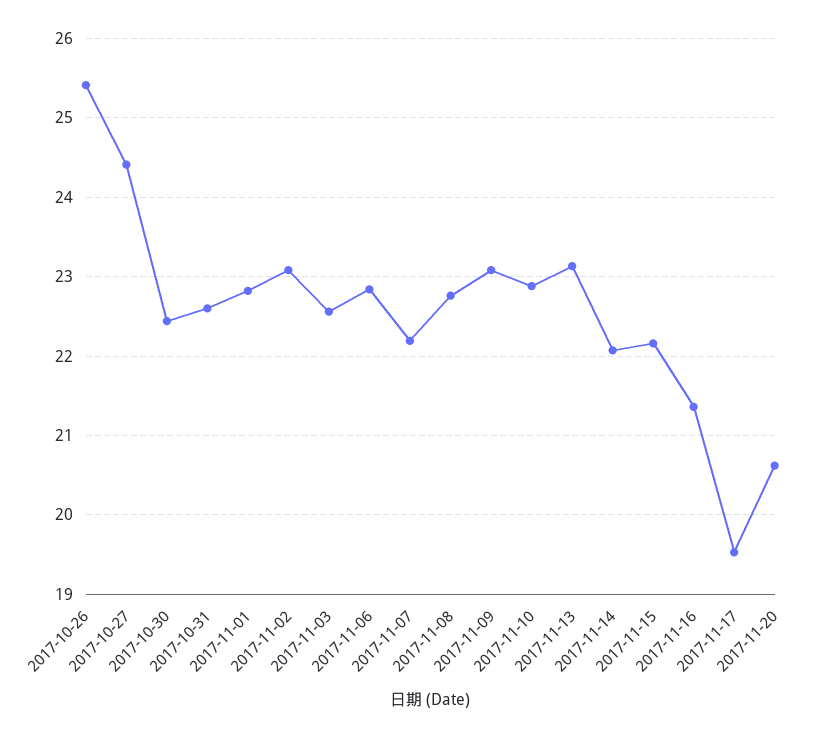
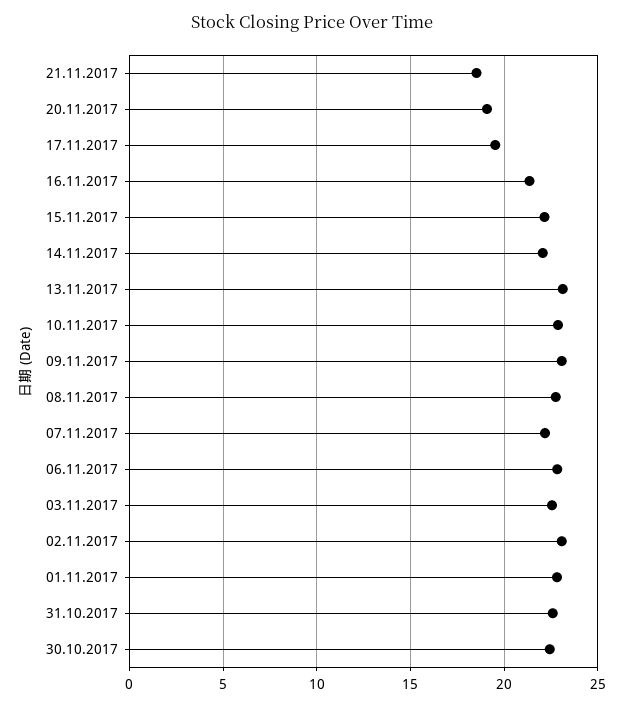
2017-10-26: 25.4 -> none
2017-10-27: 24.4 -> none
2017-11-20: 20.6 -> 19
21.11.2017: none -> 18.5

